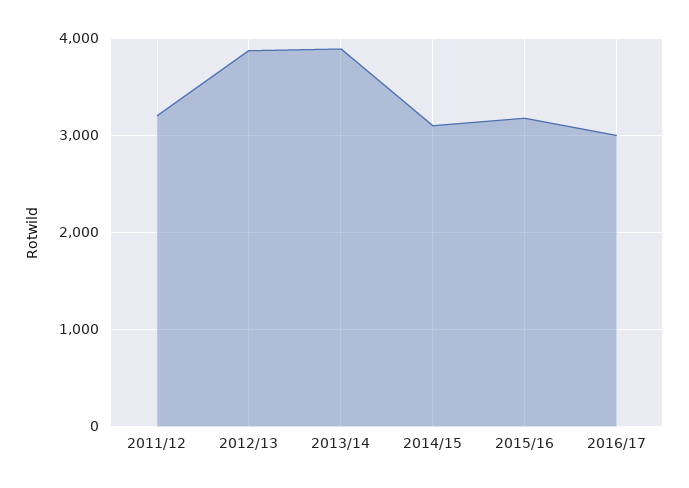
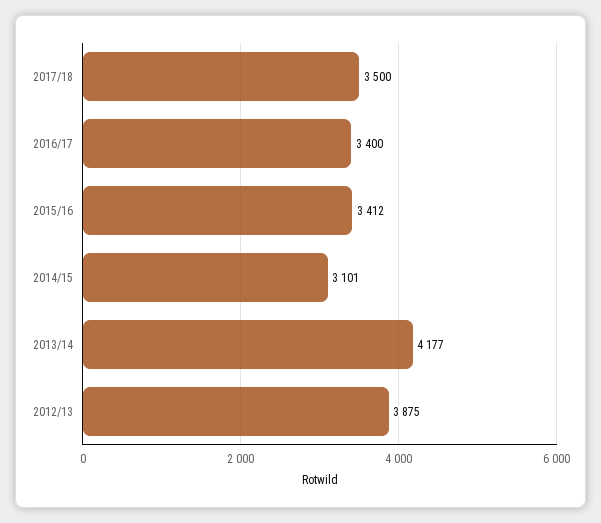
2011/12: 3200 -> none
2013/14: 3900 -> 4177
2015/16: 3200 -> 3412
2016/17: 3000 -> 3400
2017/18: none -> 3500

